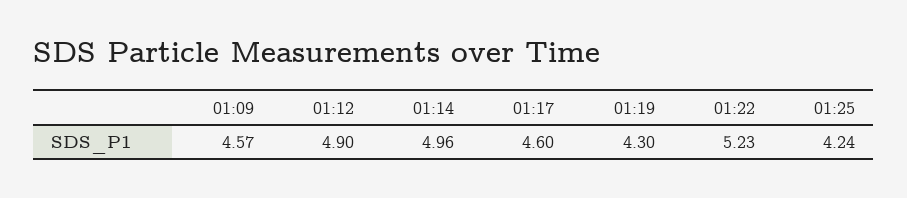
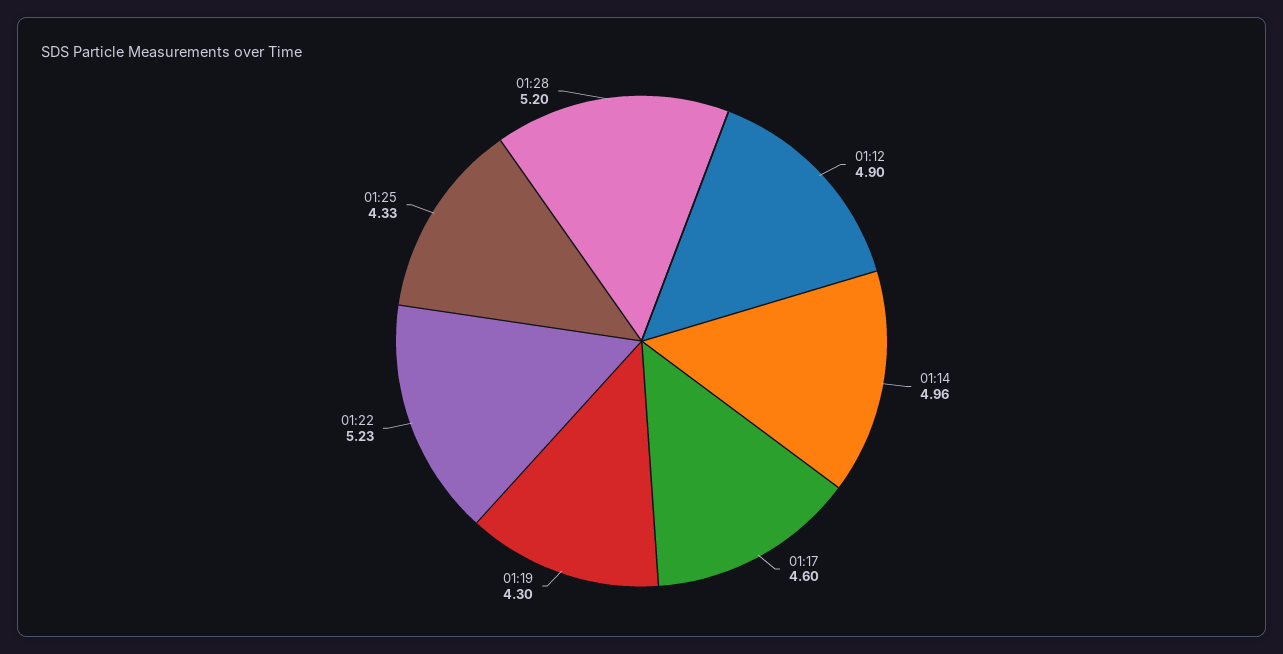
01:09: 4.57 -> none
01:25: 4.24 -> 4.33
01:28: none -> 5.2

